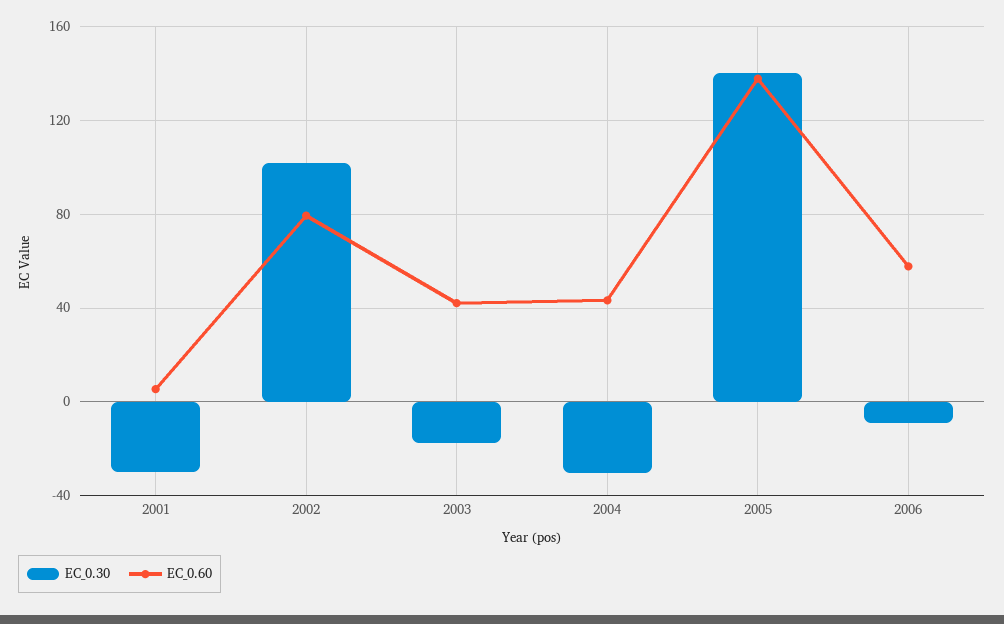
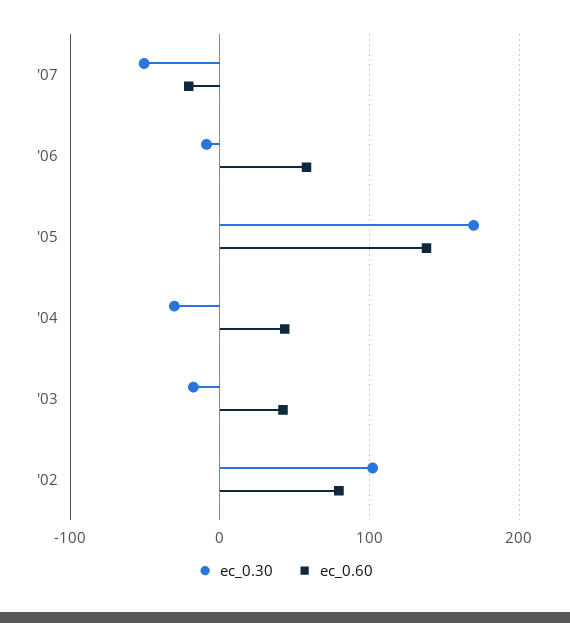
EC_0.30, 2001: -30 -> none
EC_0.60, 2001: 5 -> none
EC_0.30, 2005: 140 -> 170
EC_0.30, '07: none -> -50
EC_0.60, '07: none -> -20

